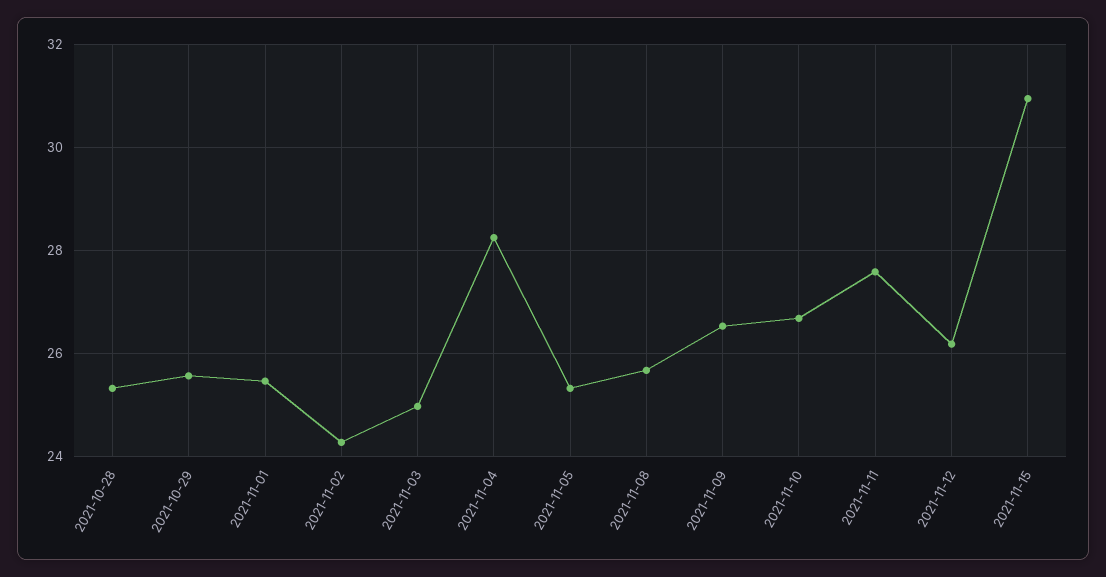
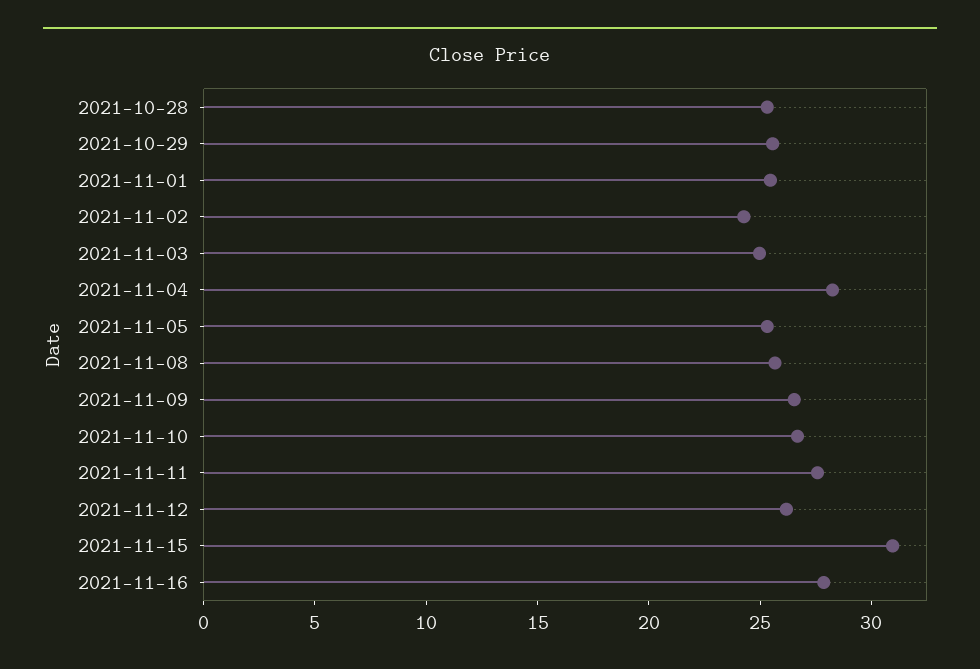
2021-11-16: none -> 28

